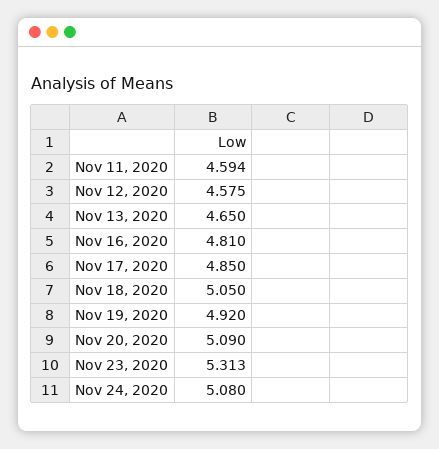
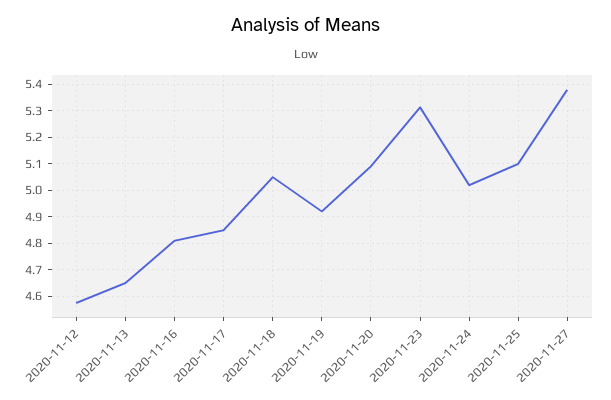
Nov 11, 2020: 4.594 -> none
Nov 24, 2020: 5.08 -> 5.025
2020-11-25: none -> 5.1
2020-11-27: none -> 5.375

